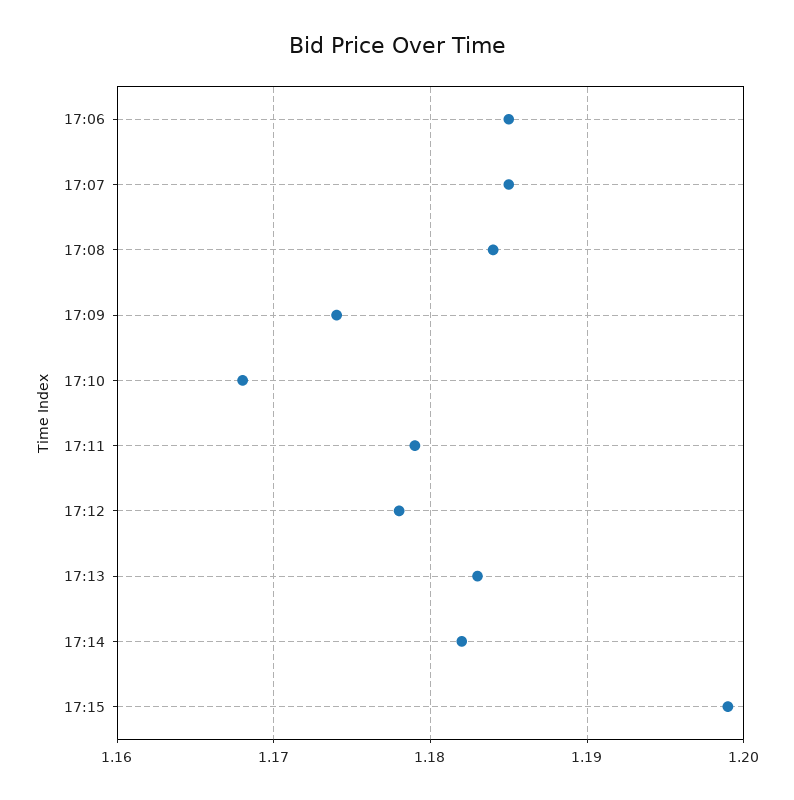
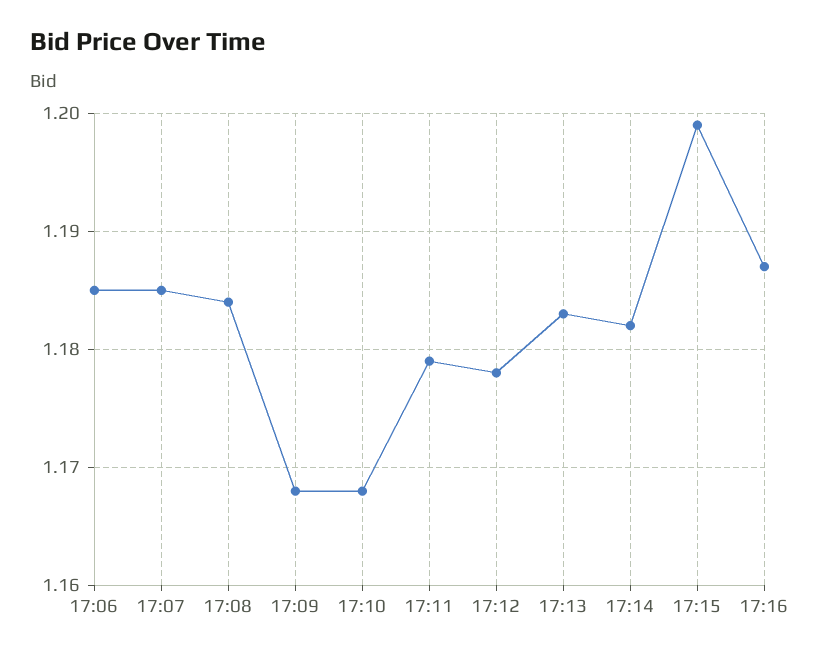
17:09: 1.174 -> 1.168
17:16: none -> 1.187

